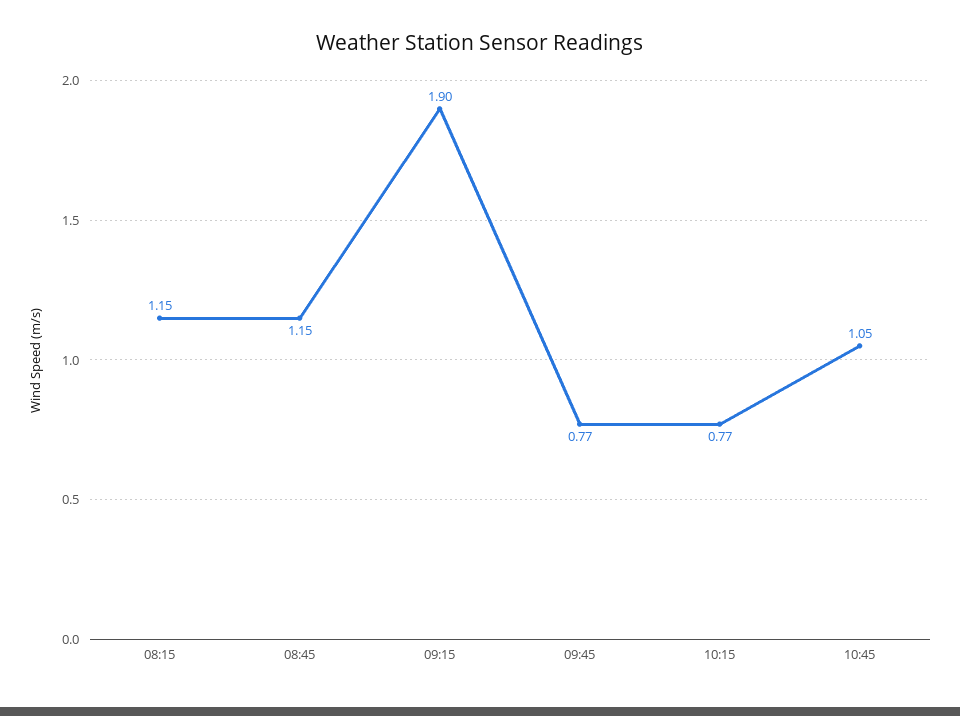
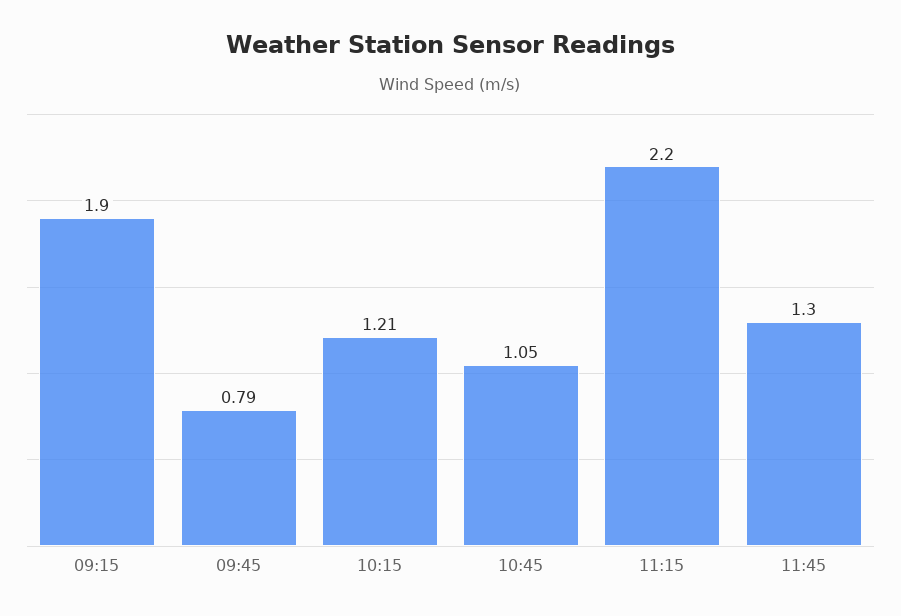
08:15: 1.15 -> none
08:45: 1.15 -> none
09:45: 0.77 -> 0.79
10:15: 0.77 -> 1.21
11:15: none -> 2.2
11:45: none -> 1.3

